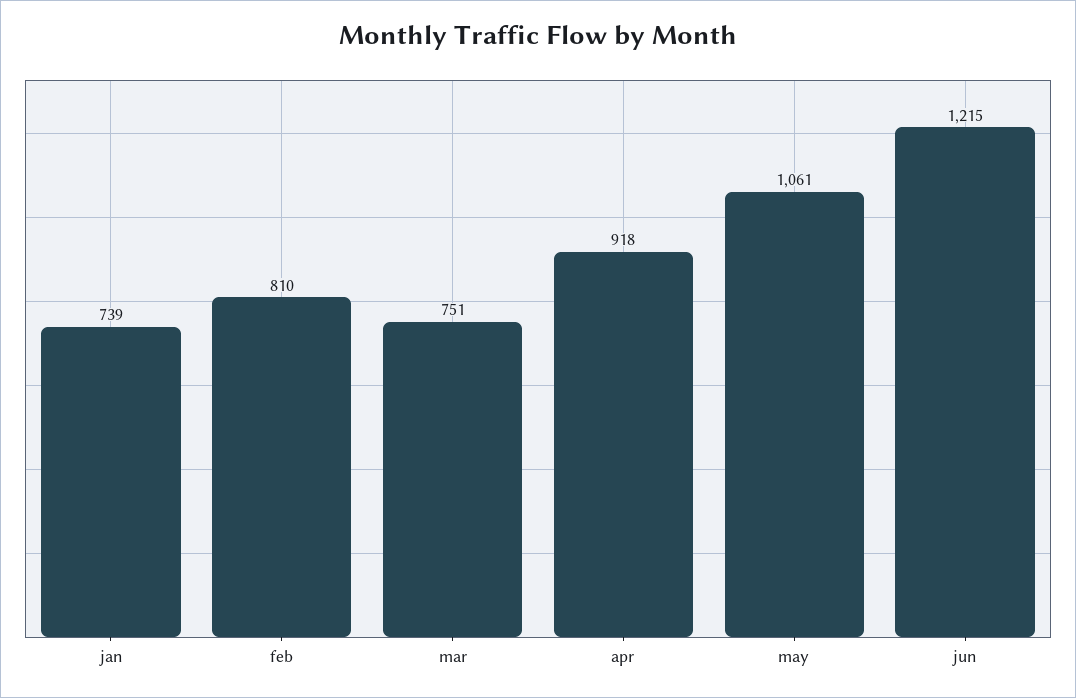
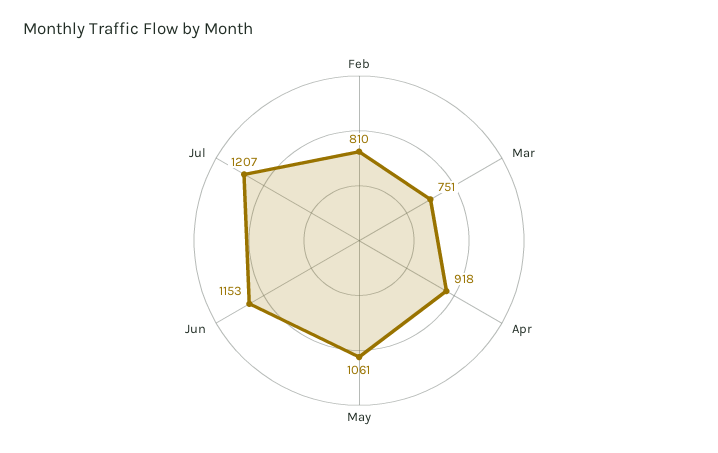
jan: 739 -> none
jun: 1215 -> 1153
Jul: none -> 1207

